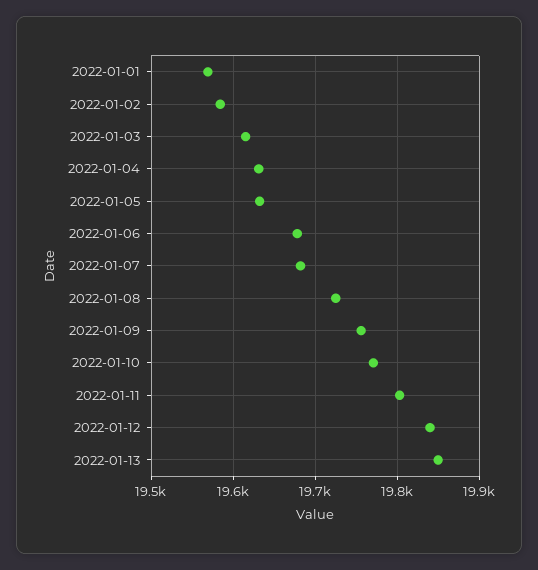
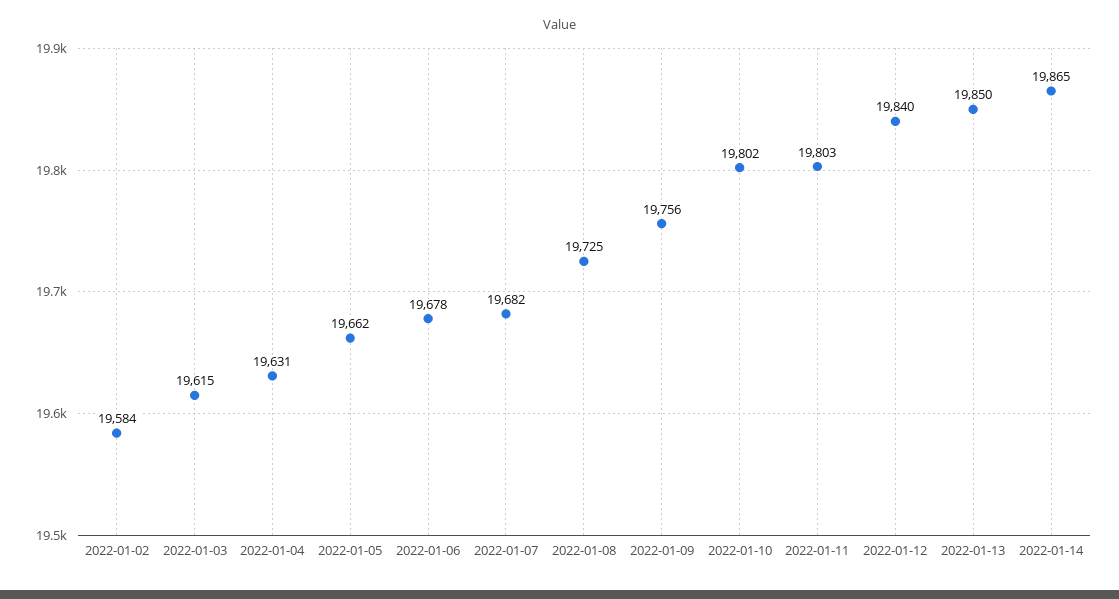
2022-01-01: 19570 -> none
2022-01-05: 19630 -> 19662
2022-01-10: 19770 -> 19802
2022-01-14: none -> 19865

